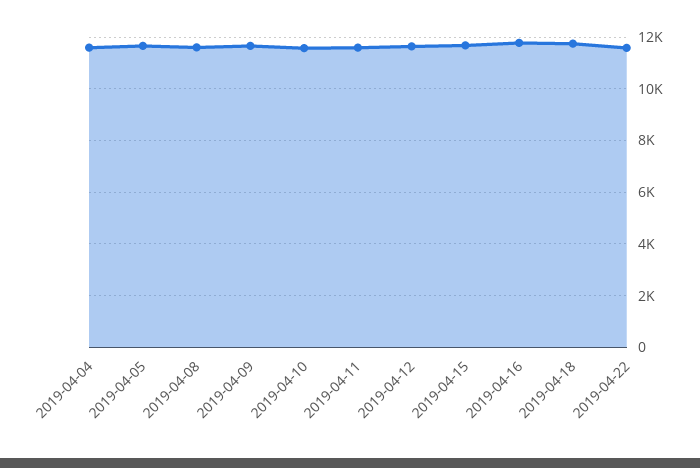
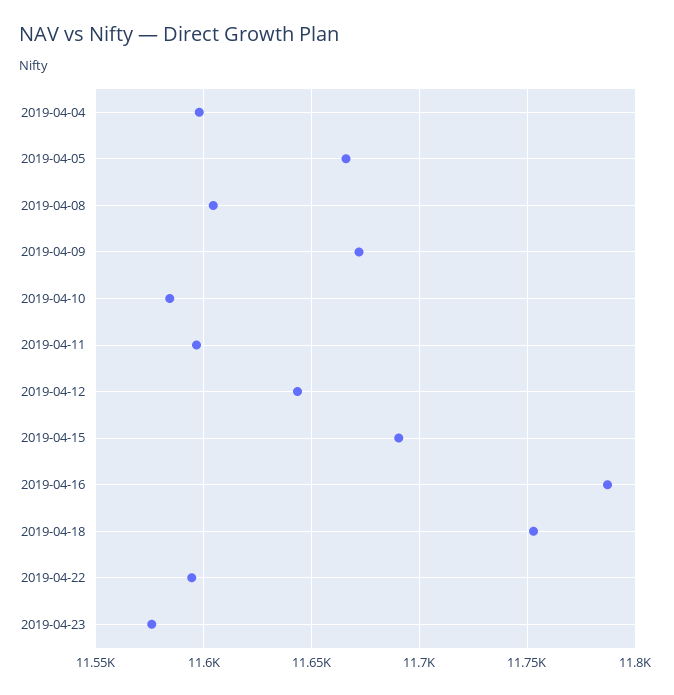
2019-04-23: none -> 11575

